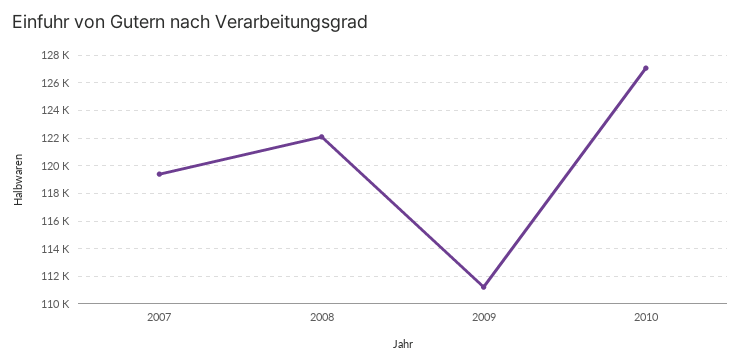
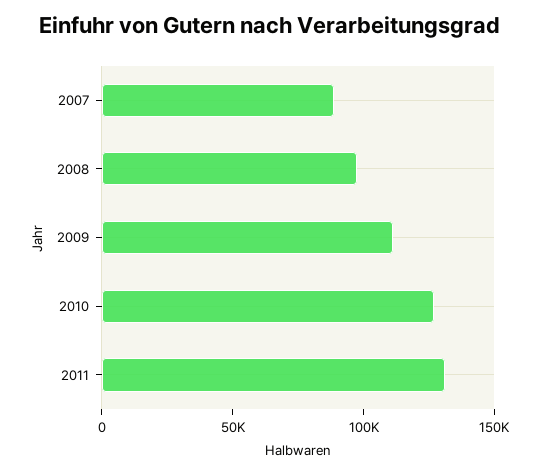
2007: 119500 -> 90000
2008: 122000 -> 100000
2011: none -> 130000

